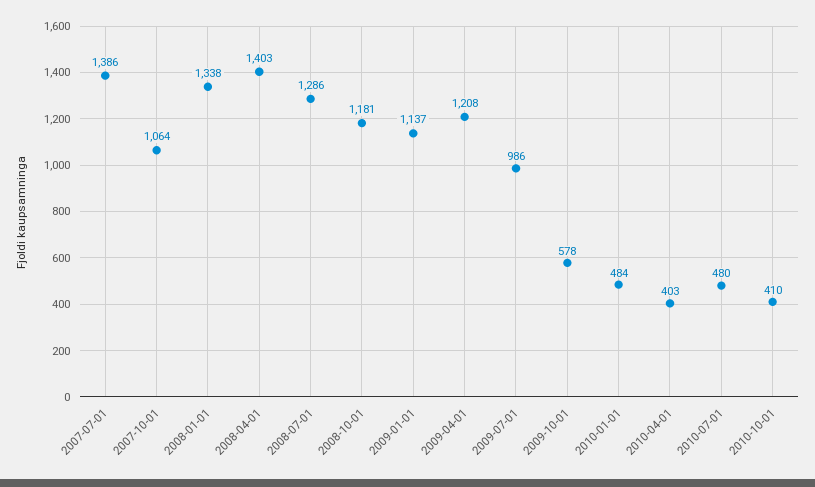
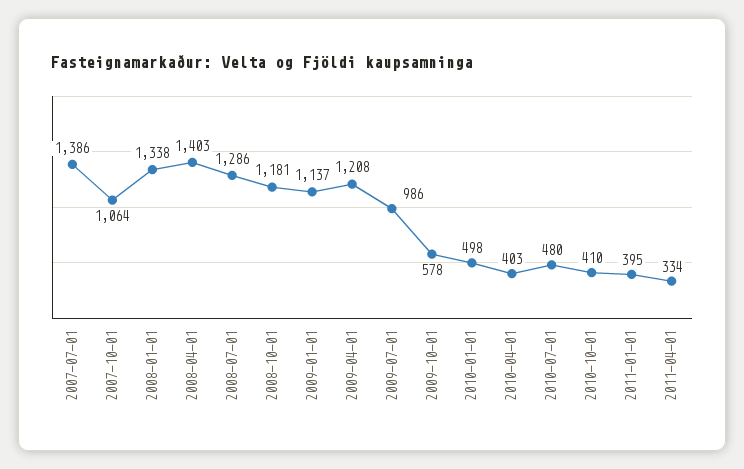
2010-01-01: 484 -> 498
2011-01-01: none -> 395
2011-04-01: none -> 334

